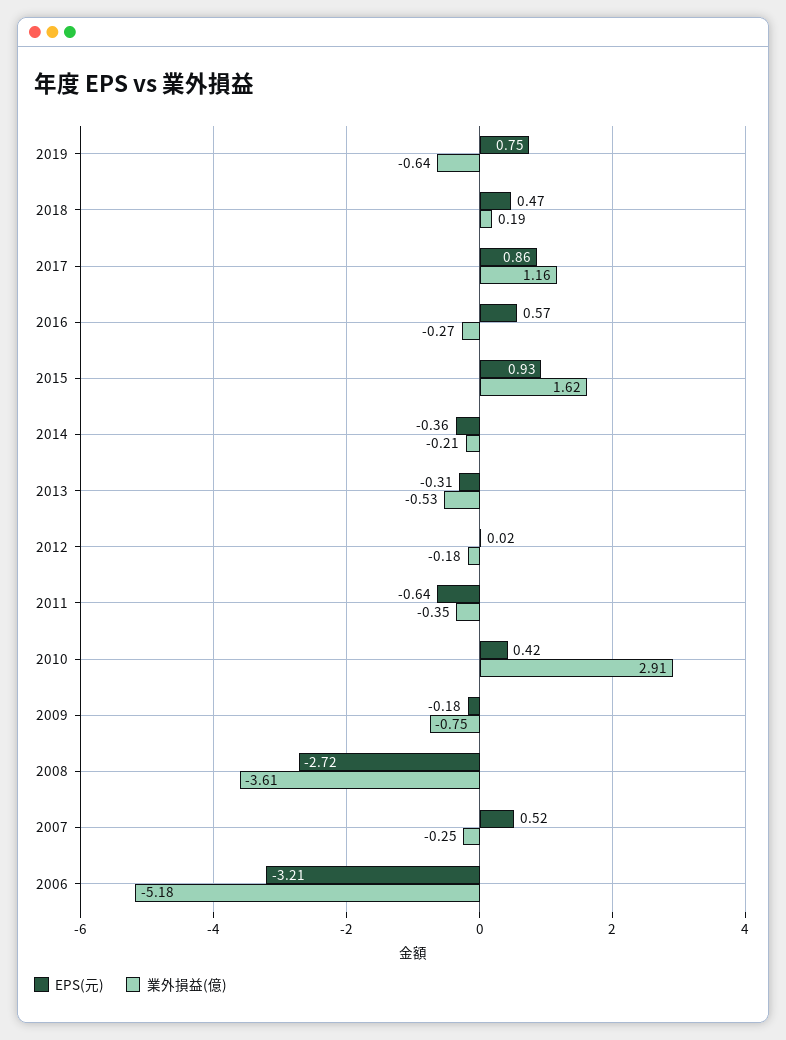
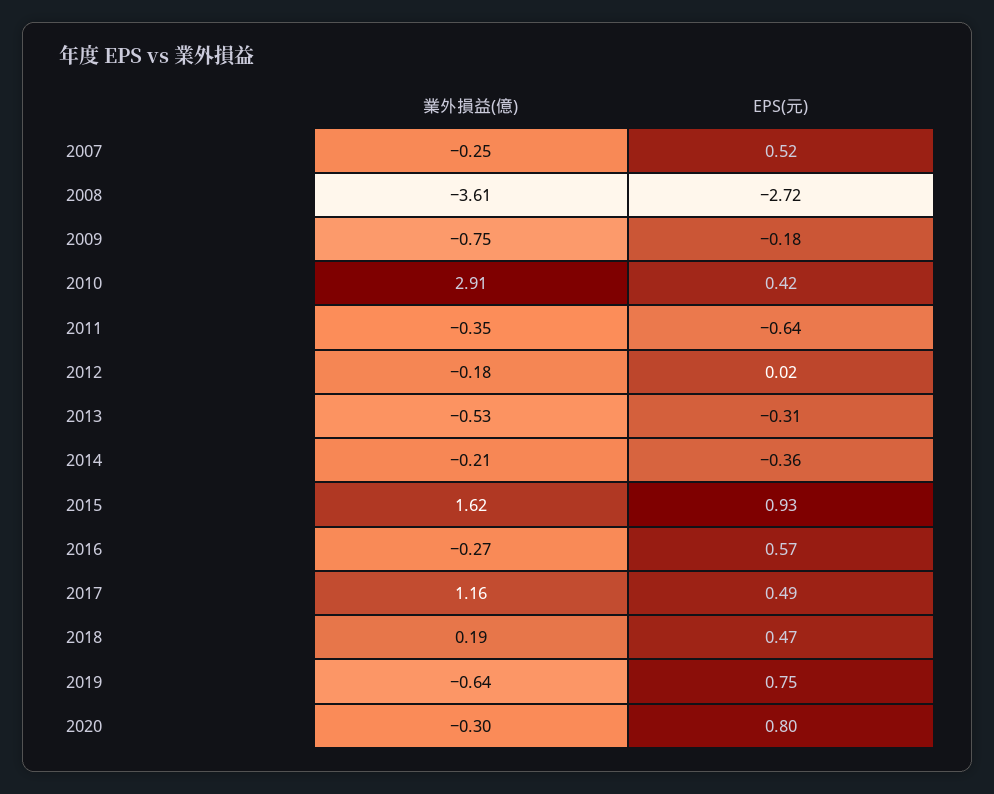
EPS(元), 2017: 0.86 -> 0.49
EPS(元), 2006: -3.21 -> none
業外損益(億), 2006: -5.18 -> none
業外損益(億), 2020: none -> -0.3
EPS(元), 2020: none -> 0.8

